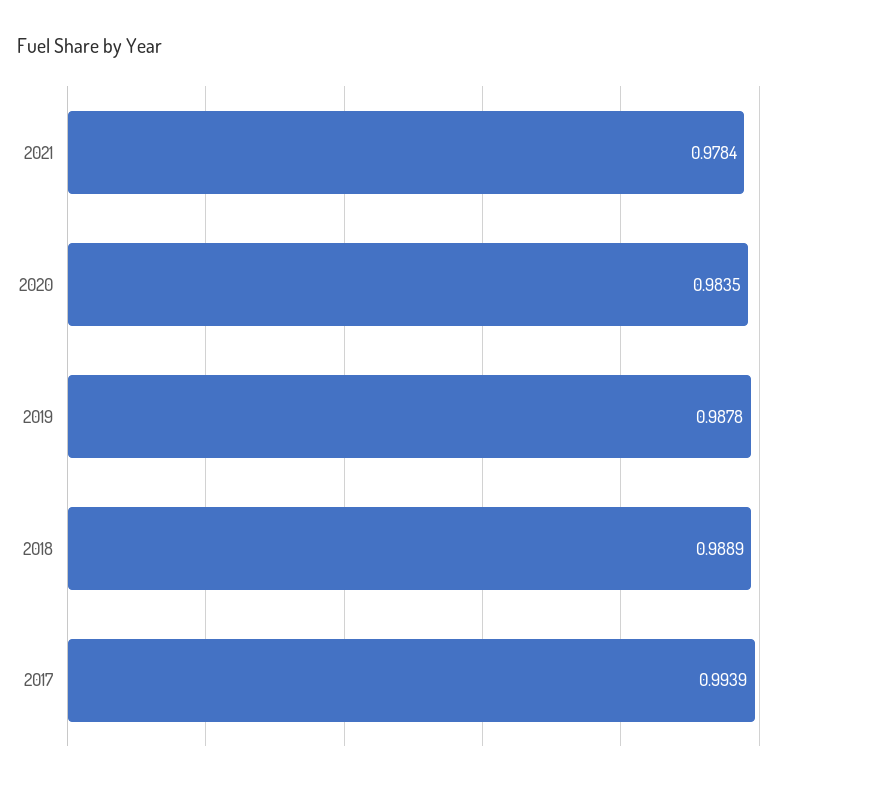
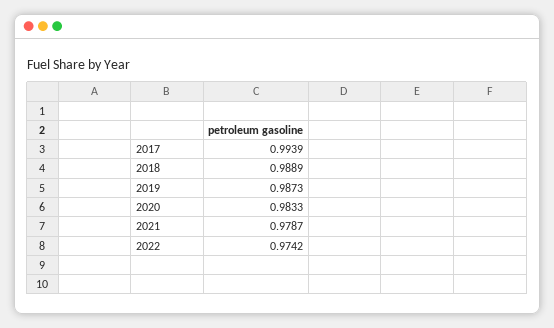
2021: 0.9784 -> 0.9787
2020: 0.9835 -> 0.9833
2019: 0.9878 -> 0.9873
2022: none -> 0.9742

